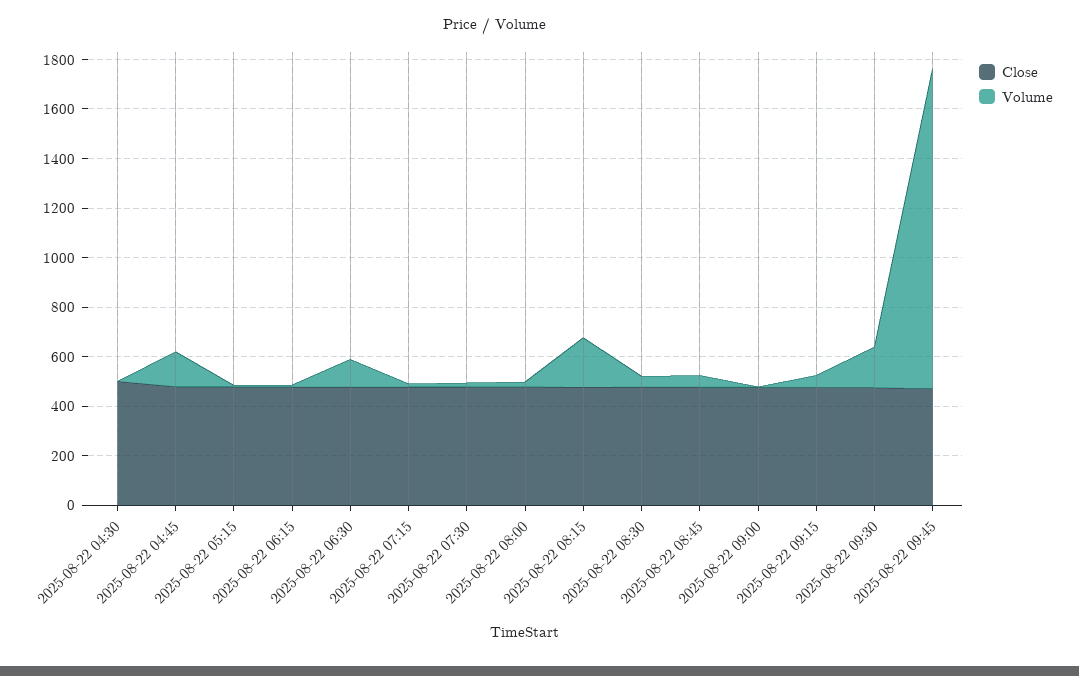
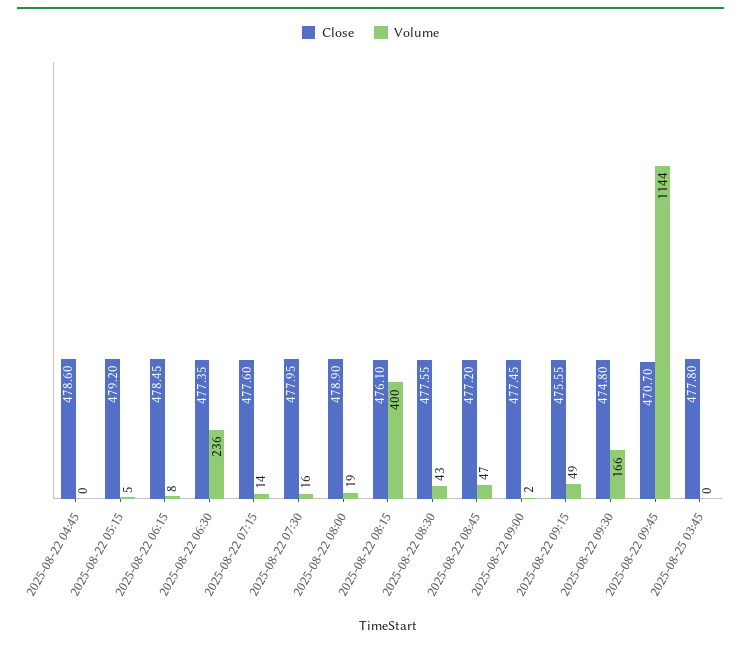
Close, 2025-08-22 04:30: 500 -> none
Volume, 2025-08-22 04:30: 0 -> none
Volume, 2025-08-22 04:45: 150 -> 0
Volume, 2025-08-22 06:30: 100 -> 236
Volume, 2025-08-22 08:15: 200 -> 400
Volume, 2025-08-22 09:45: 1300 -> 1144
Close, 2025-08-25 03:45: none -> 477.8
Volume, 2025-08-25 03:45: none -> 0

